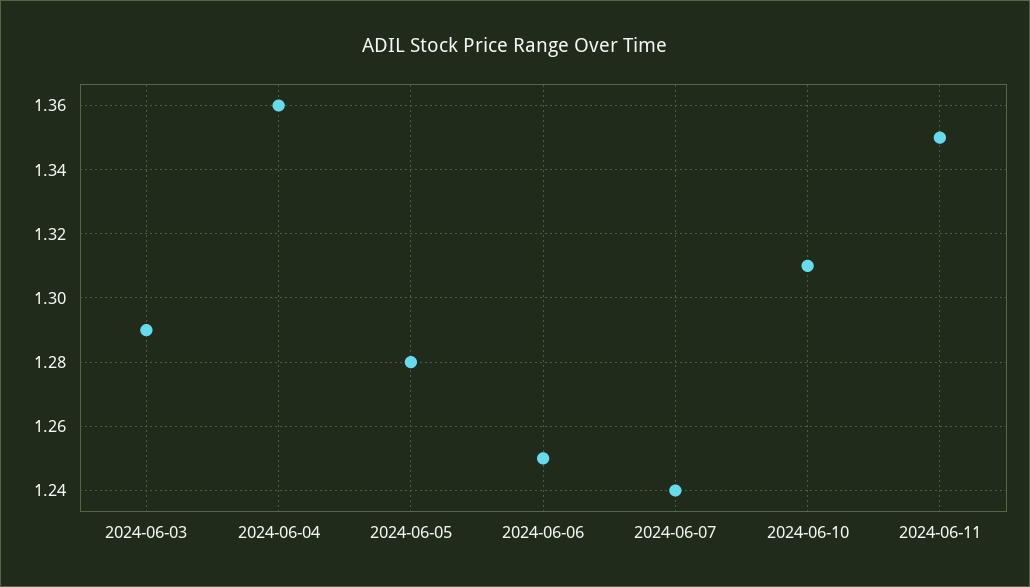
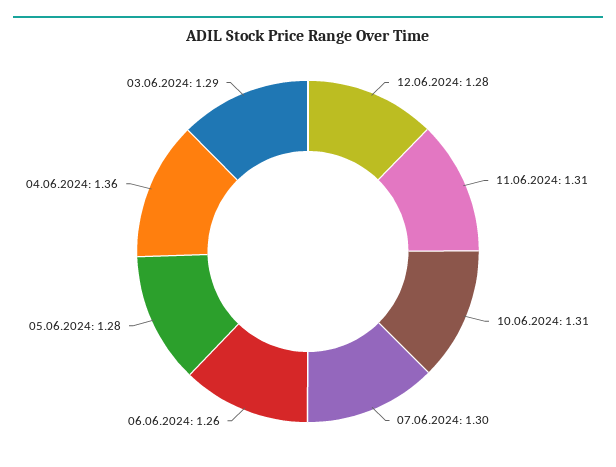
2024-06-06: 1.25 -> 1.26
2024-06-07: 1.24 -> 1.3
2024-06-11: 1.35 -> 1.31
12.06.2024: none -> 1.28

